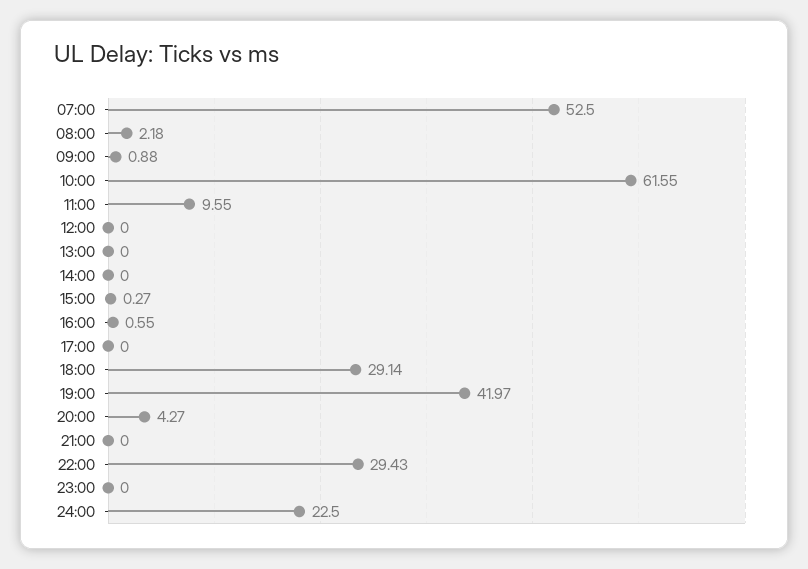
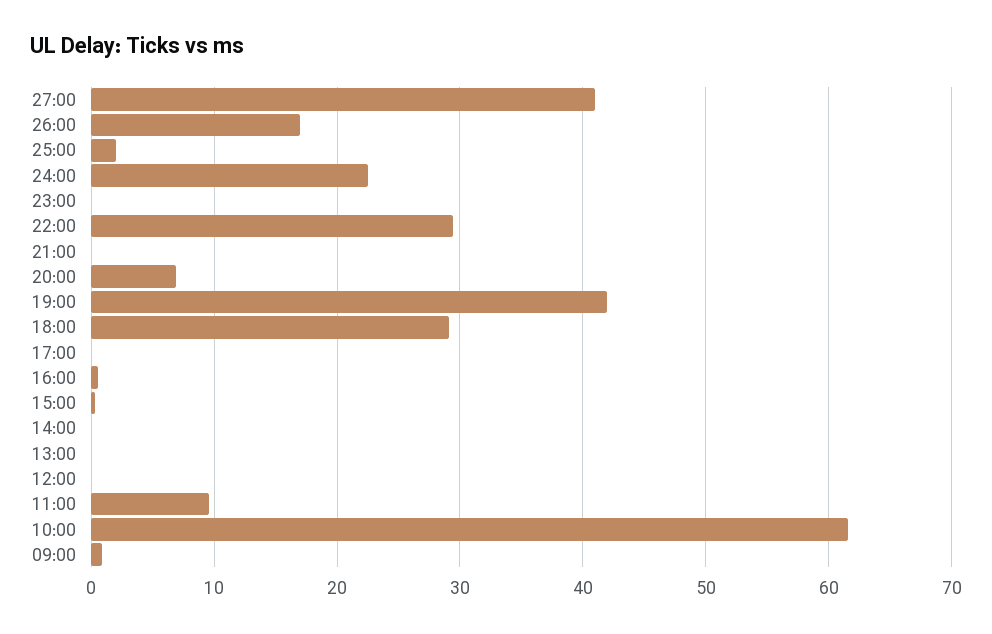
07:00: 52.5 -> none
08:00: 2.18 -> none
20:00: 4.27 -> 7
27:00: none -> 41
26:00: none -> 17
25:00: none -> 2

